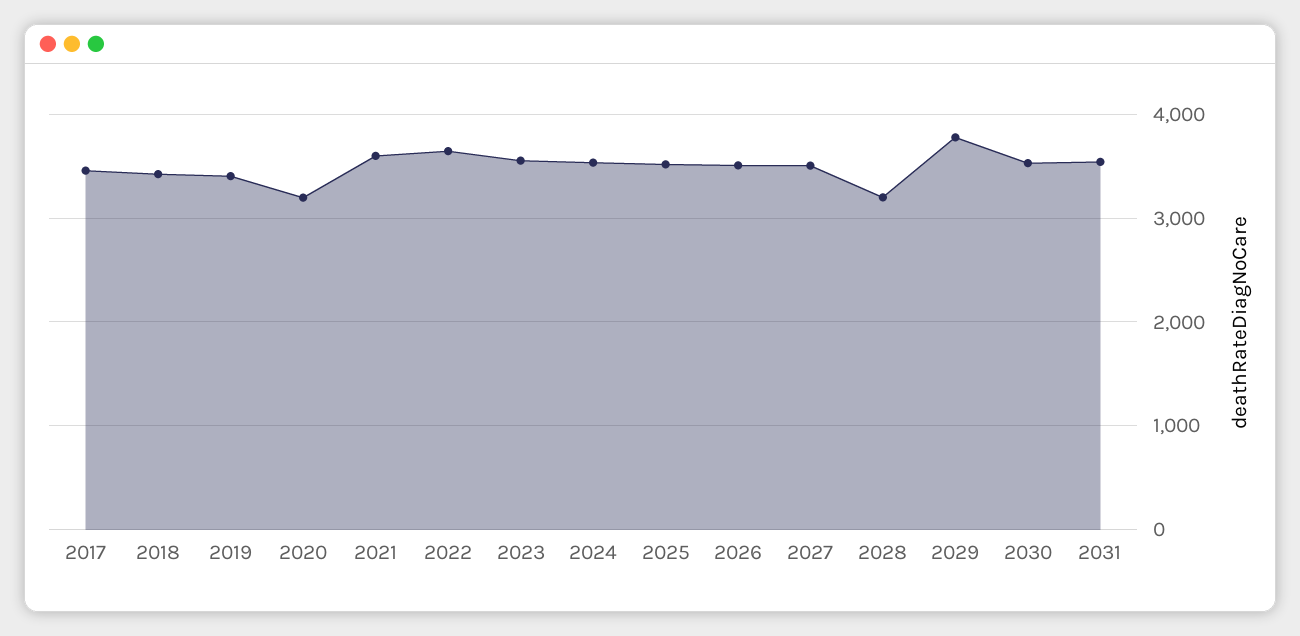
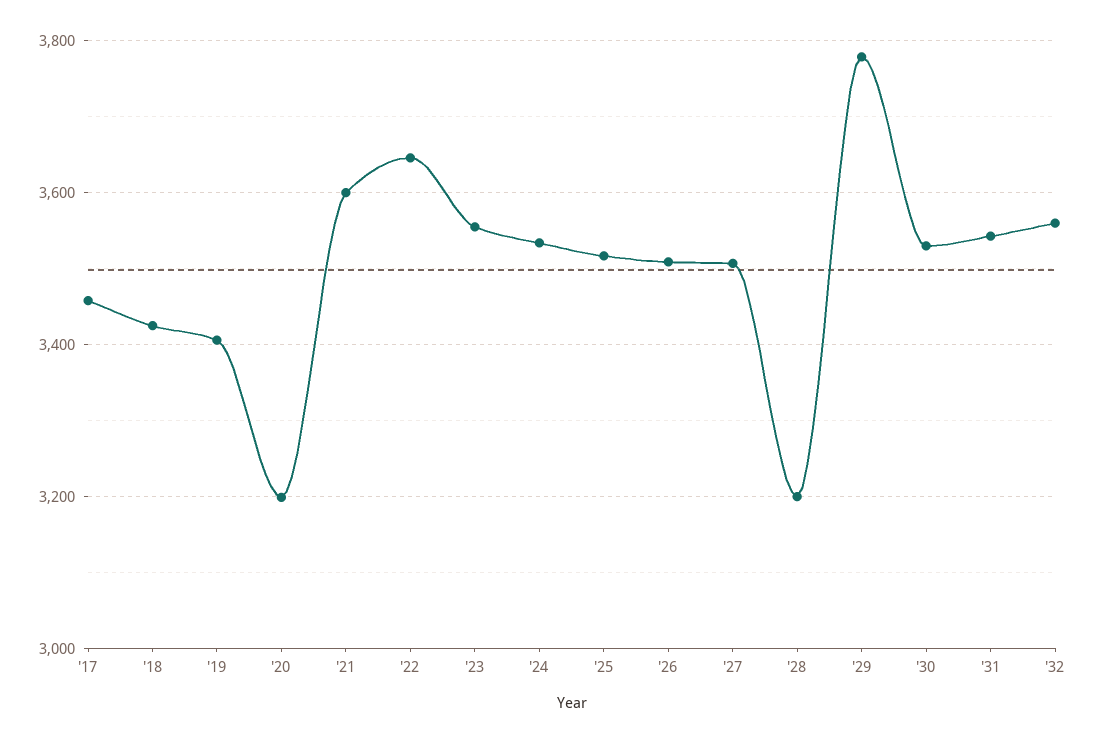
'32: none -> 3560

